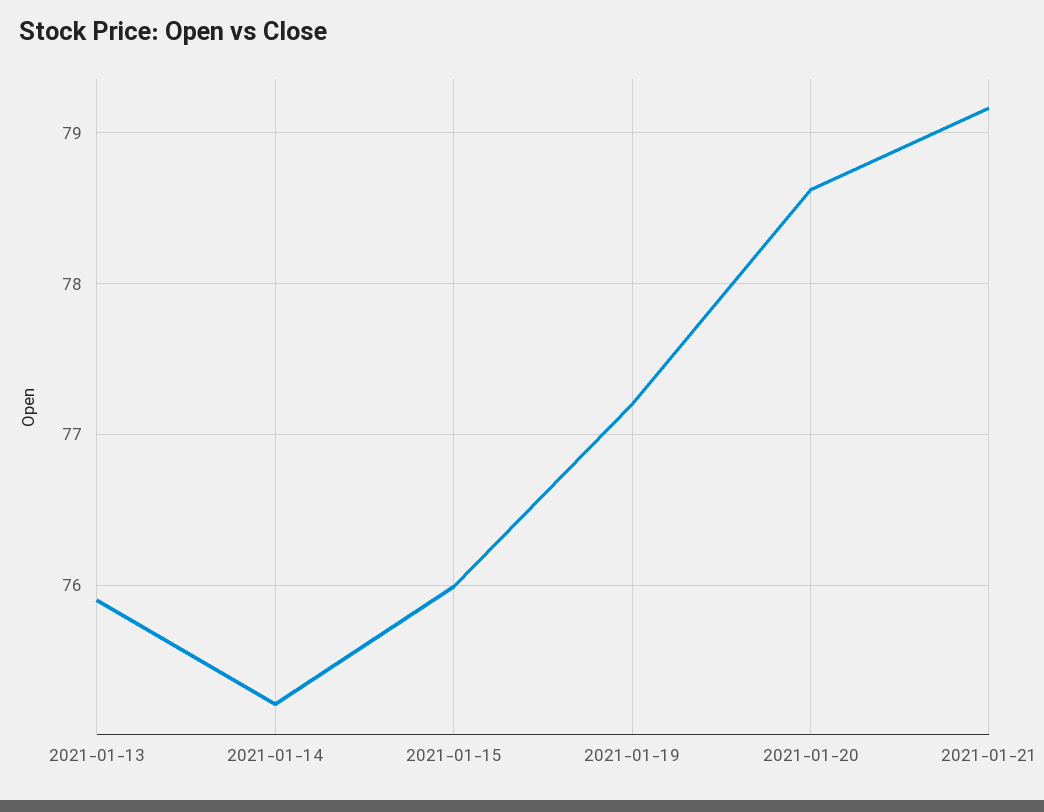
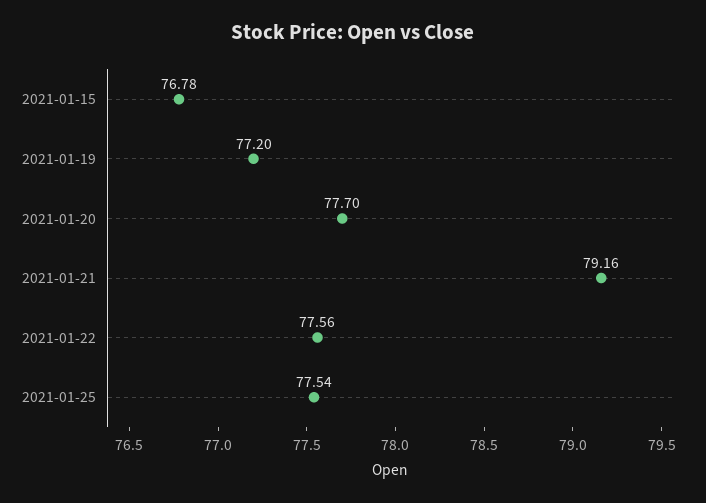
2021-01-13: 75.9 -> none
2021-01-14: 75.2 -> none
2021-01-15: 76 -> 76.78
2021-01-20: 78.6 -> 77.7
2021-01-22: none -> 77.56
2021-01-25: none -> 77.54

